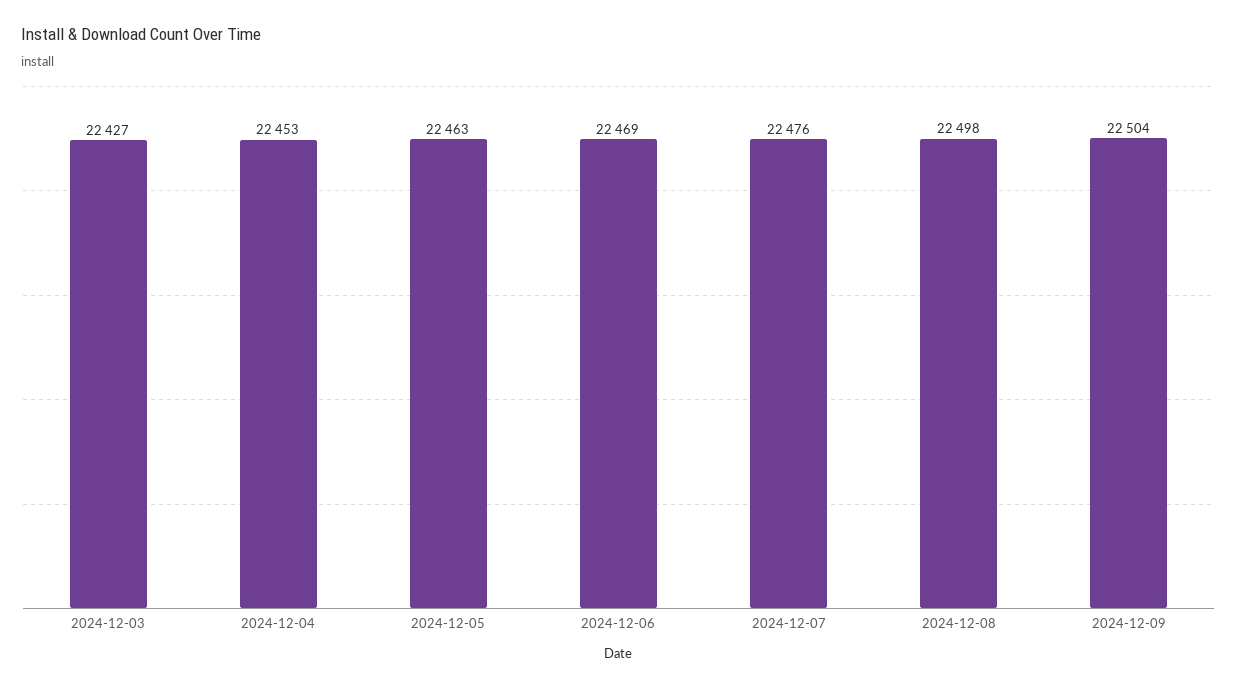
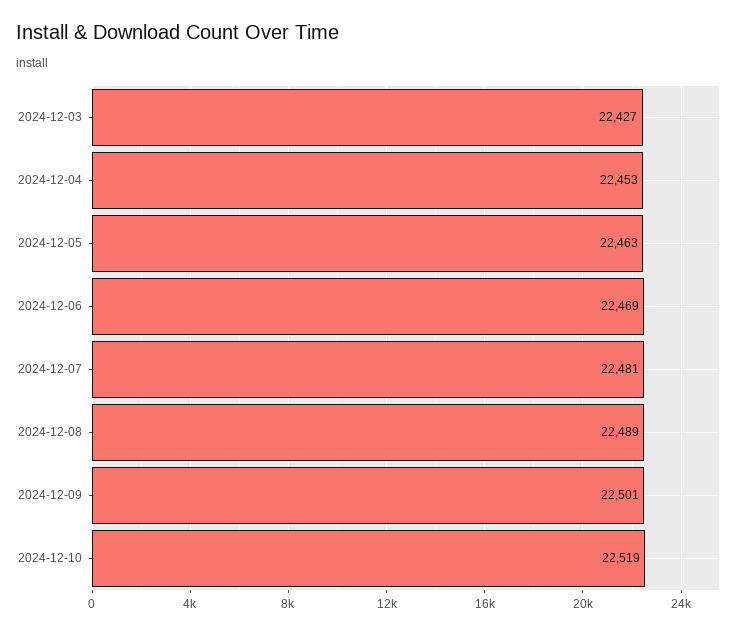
2024-12-07: 22476 -> 22481
2024-12-08: 22498 -> 22489
2024-12-09: 22504 -> 22501
2024-12-10: none -> 22519

